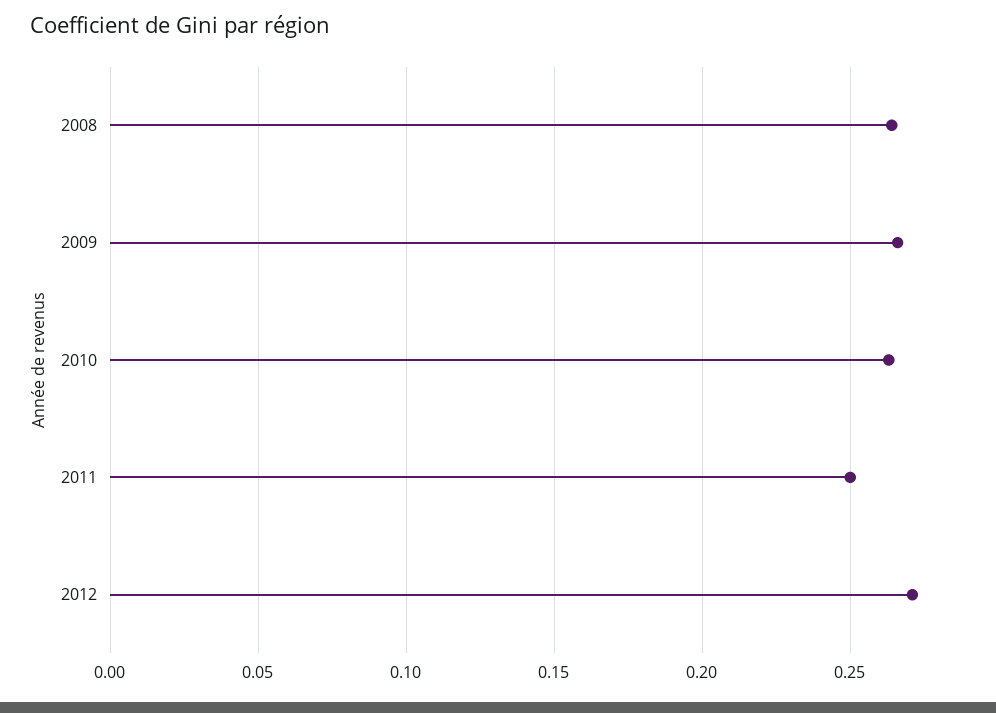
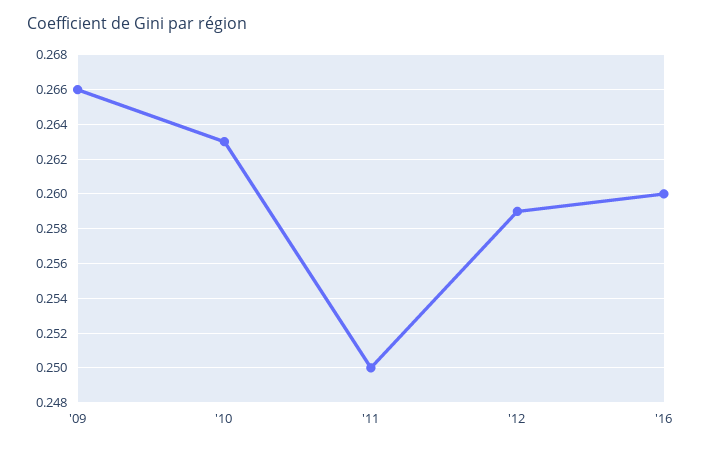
2008: 0.265 -> none
2012: 0.27 -> 0.259
'16: none -> 0.26

